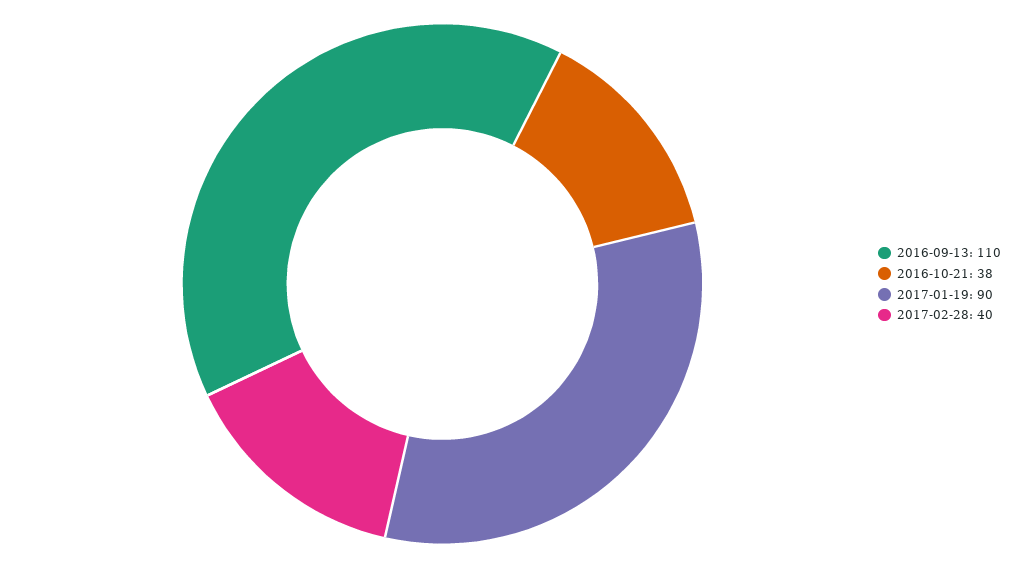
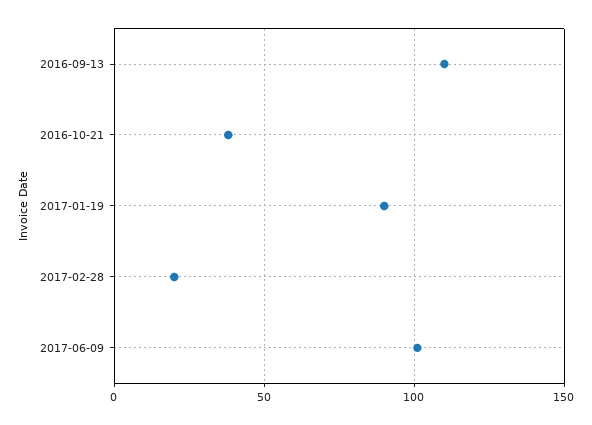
2017-02-28: 40 -> 20
2017-06-09: none -> 100

